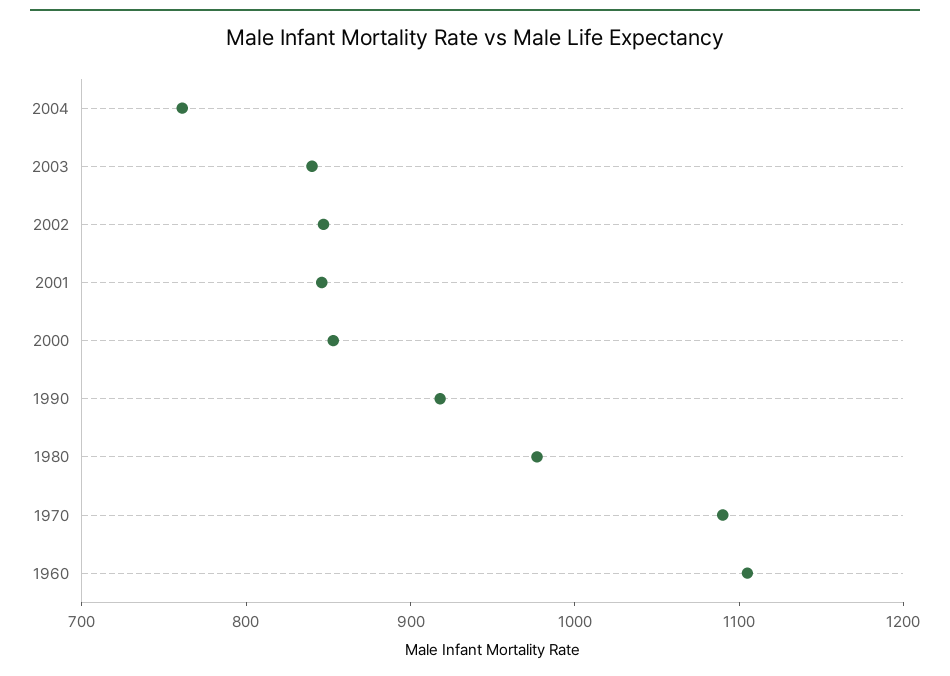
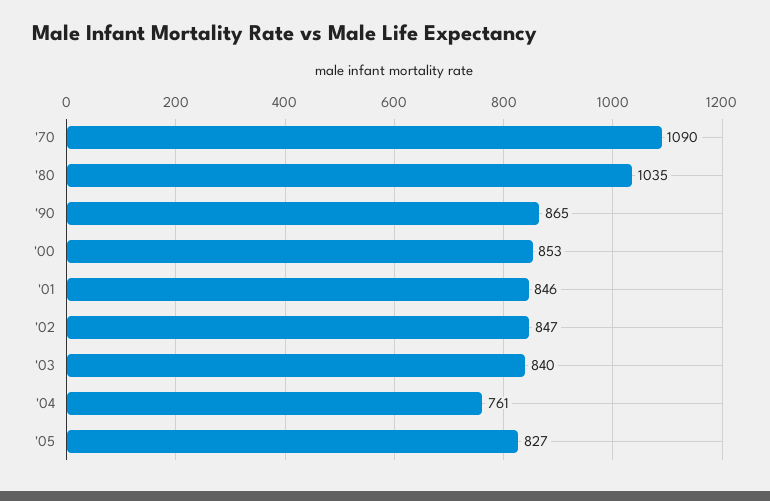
1990: 920 -> 865
1980: 980 -> 1035
1960: 1100 -> none
'05: none -> 827

